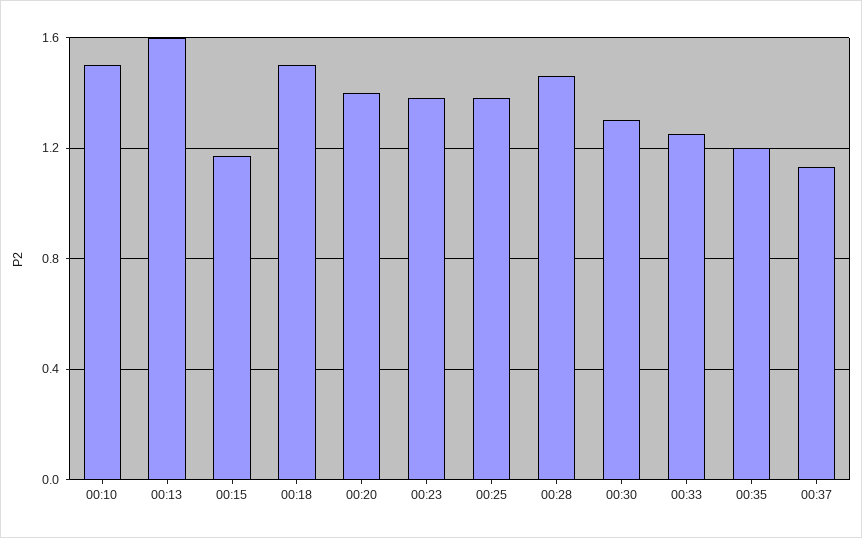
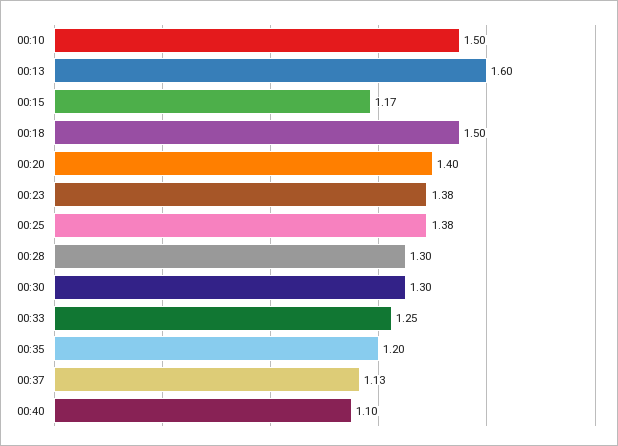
00:28: 1.45 -> 1.3
00:40: none -> 1.1

